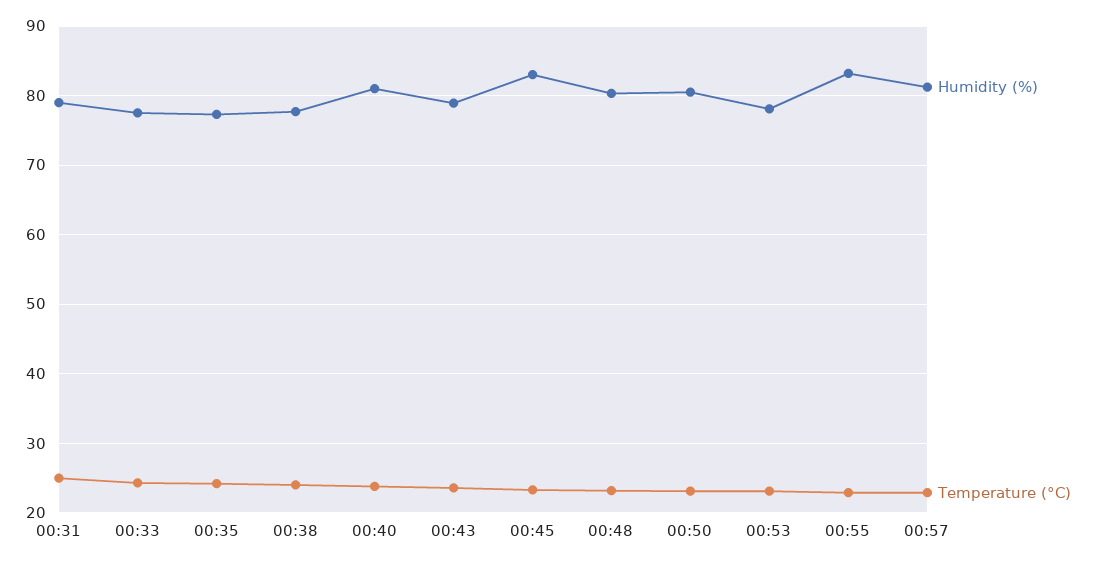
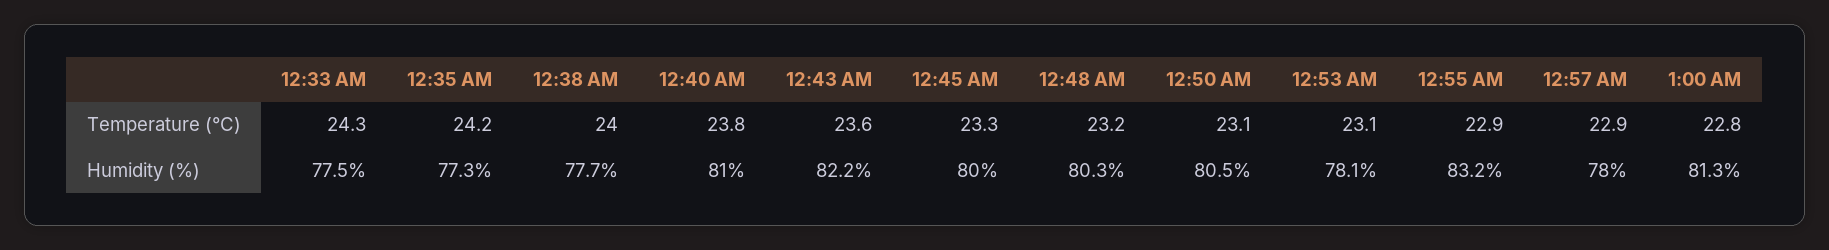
Humidity (%), 00:31: 79 -> none
Temperature (°C), 00:31: 25 -> none
Humidity (%), 00:43: 79 -> 82.2
Humidity (%), 00:45: 83 -> 80
Humidity (%), 00:57: 81 -> 78
Temperature (°C), 1:00 AM: none -> 22.8
Humidity (%), 1:00 AM: none -> 81.3

